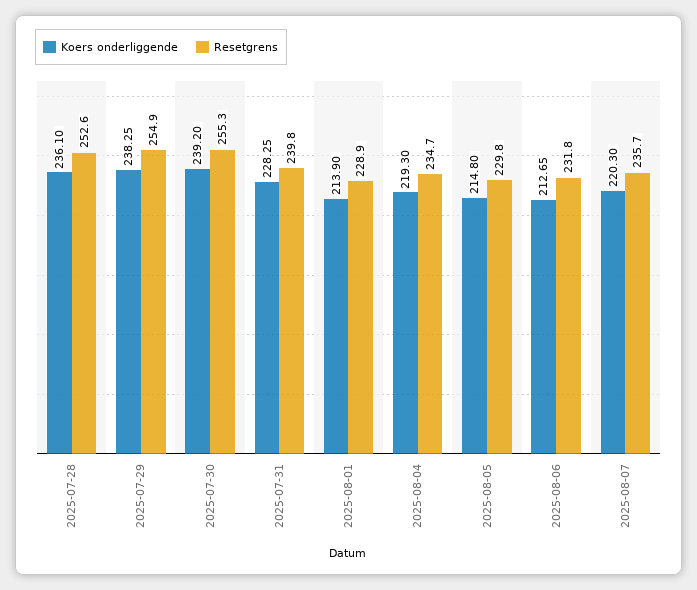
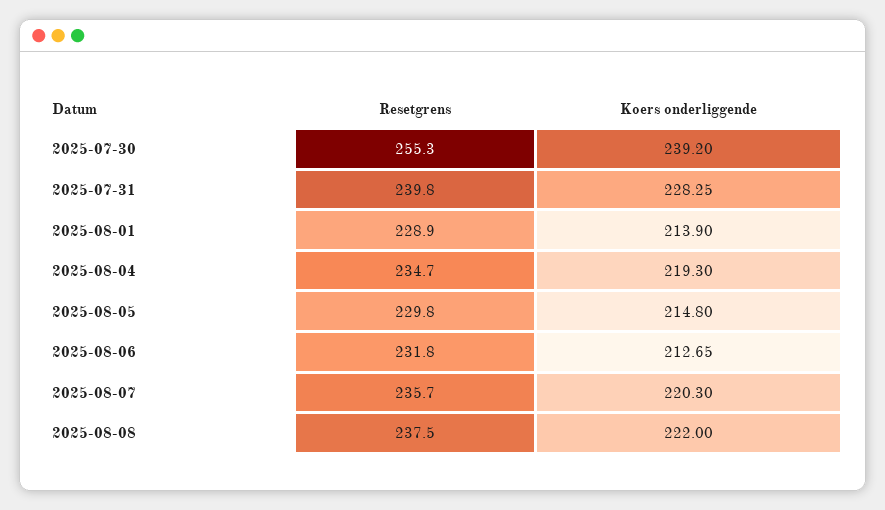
Koers onderliggende, 2025-07-28: 236.1 -> none
Resetgrens, 2025-07-28: 252.6 -> none
Koers onderliggende, 2025-07-29: 238.25 -> none
Resetgrens, 2025-07-29: 254.9 -> none
Resetgrens, 2025-08-08: none -> 237.5
Koers onderliggende, 2025-08-08: none -> 222

